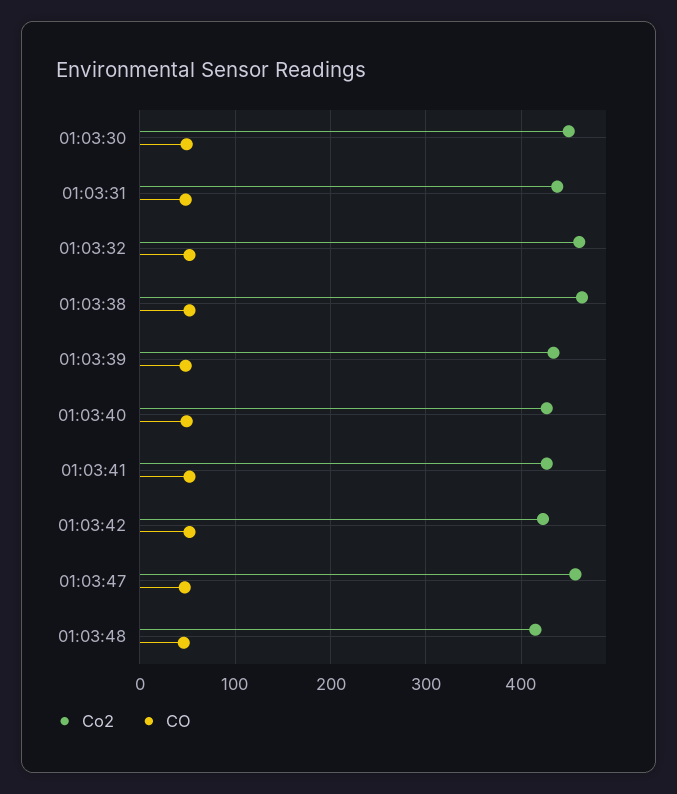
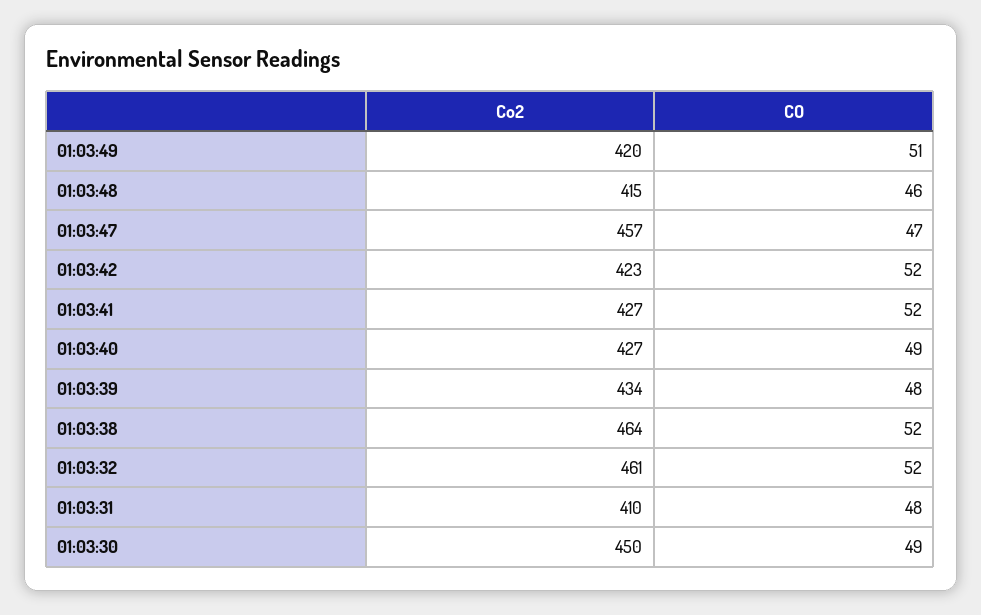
Co2, 01:03:31: 440 -> 410
Co2, 01:03:49: none -> 420
CO, 01:03:49: none -> 51

